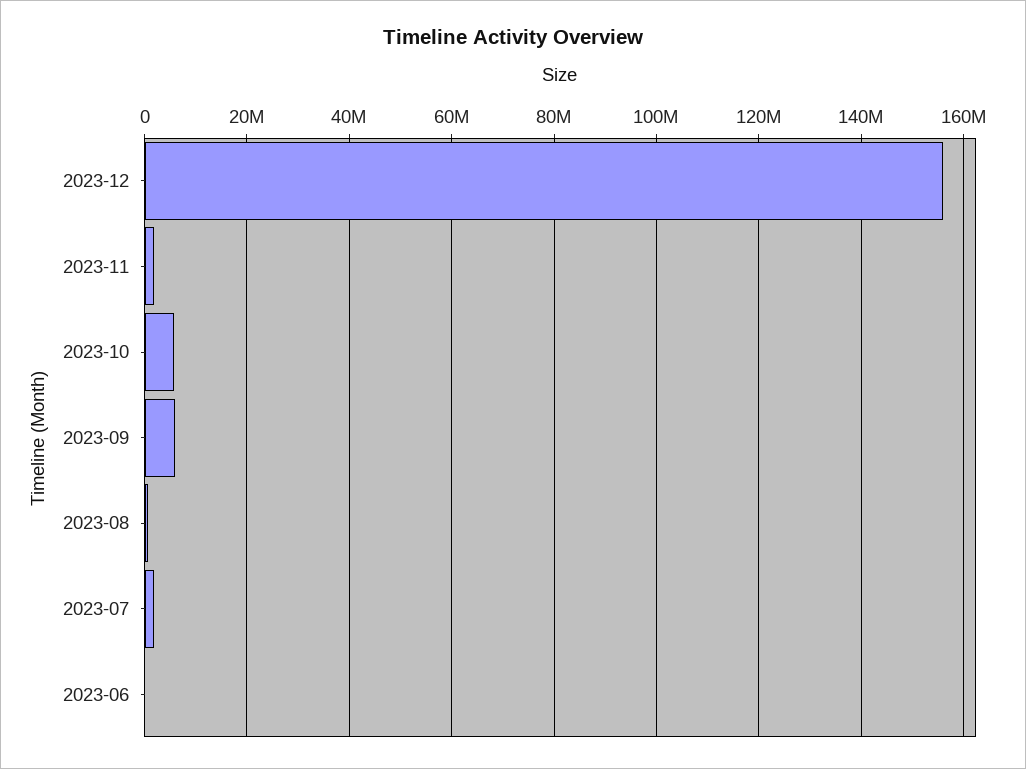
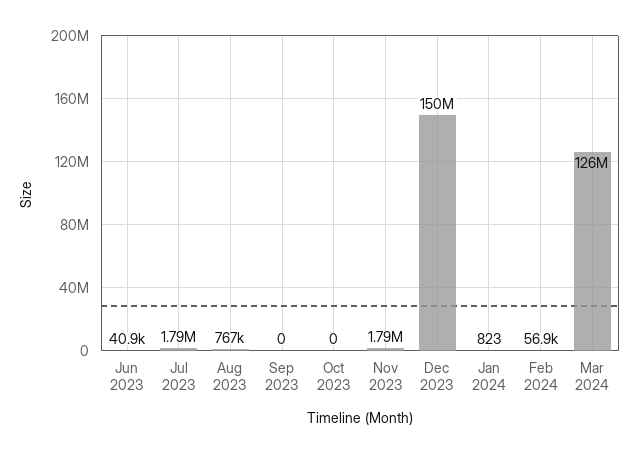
2023-12: 156000000 -> 150000000
2023-10: 6000000 -> 0
2023-09: 6000000 -> 0
Jan 2024: none -> 823
Feb 2024: none -> 56900
Mar 2024: none -> 126000000

